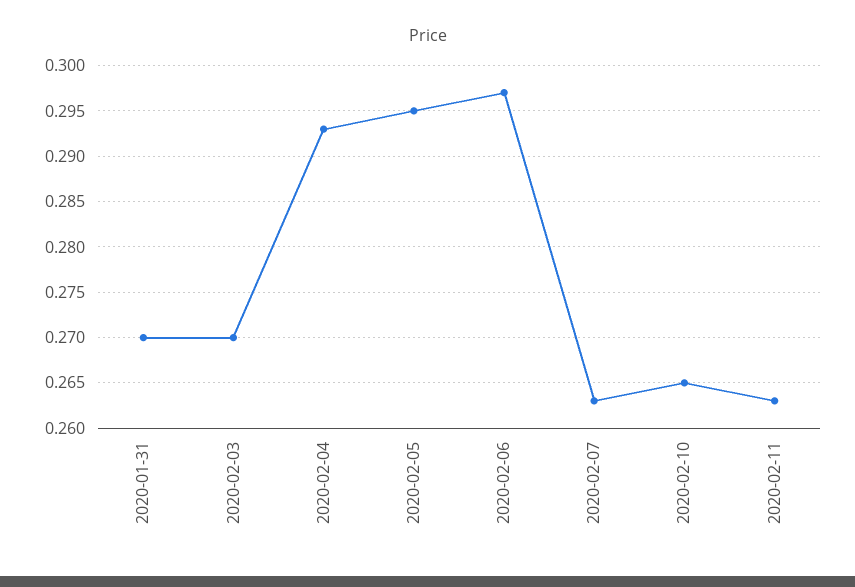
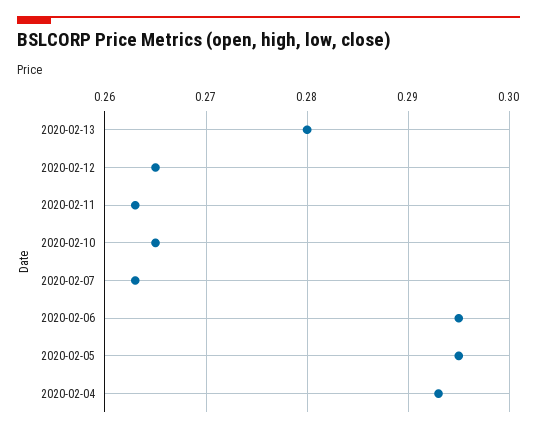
2020-01-31: 0.27 -> none
2020-02-03: 0.27 -> none
2020-02-06: 0.297 -> 0.295
2020-02-13: none -> 0.28
2020-02-12: none -> 0.265

